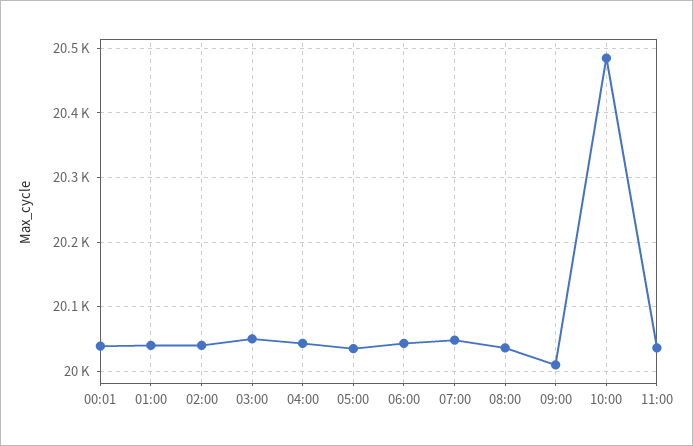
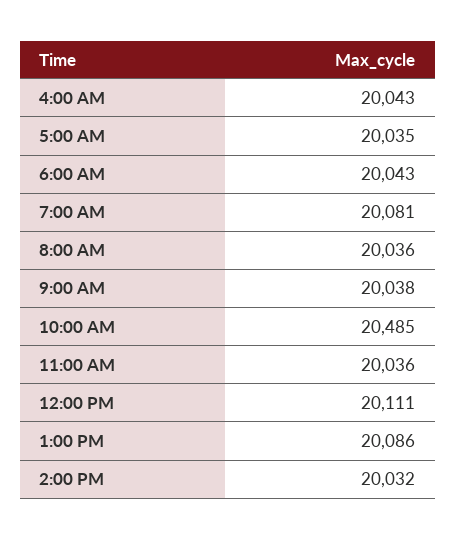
00:01: 20040 -> none
01:00: 20040 -> none
02:00: 20040 -> none
03:00: 20050 -> none
07:00: 20050 -> 20081
09:00: 20010 -> 20038
12:00 PM: none -> 20111
1:00 PM: none -> 20086
2:00 PM: none -> 20032

